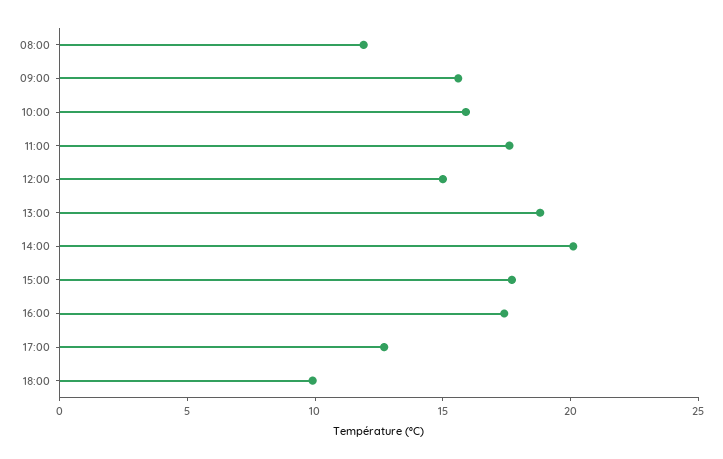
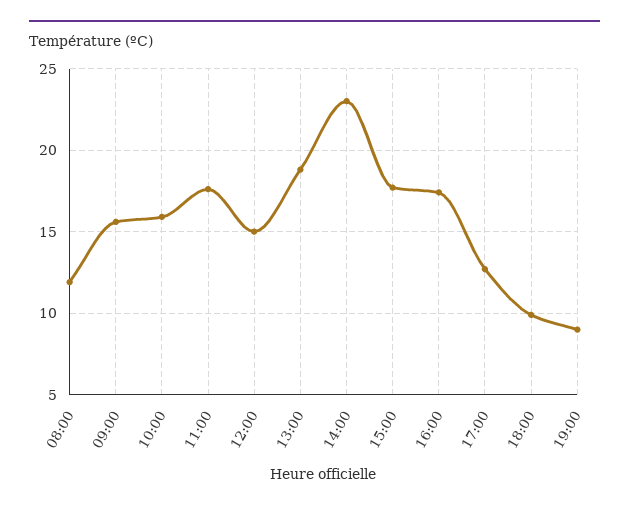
14:00: 20 -> 23
19:00: none -> 9

